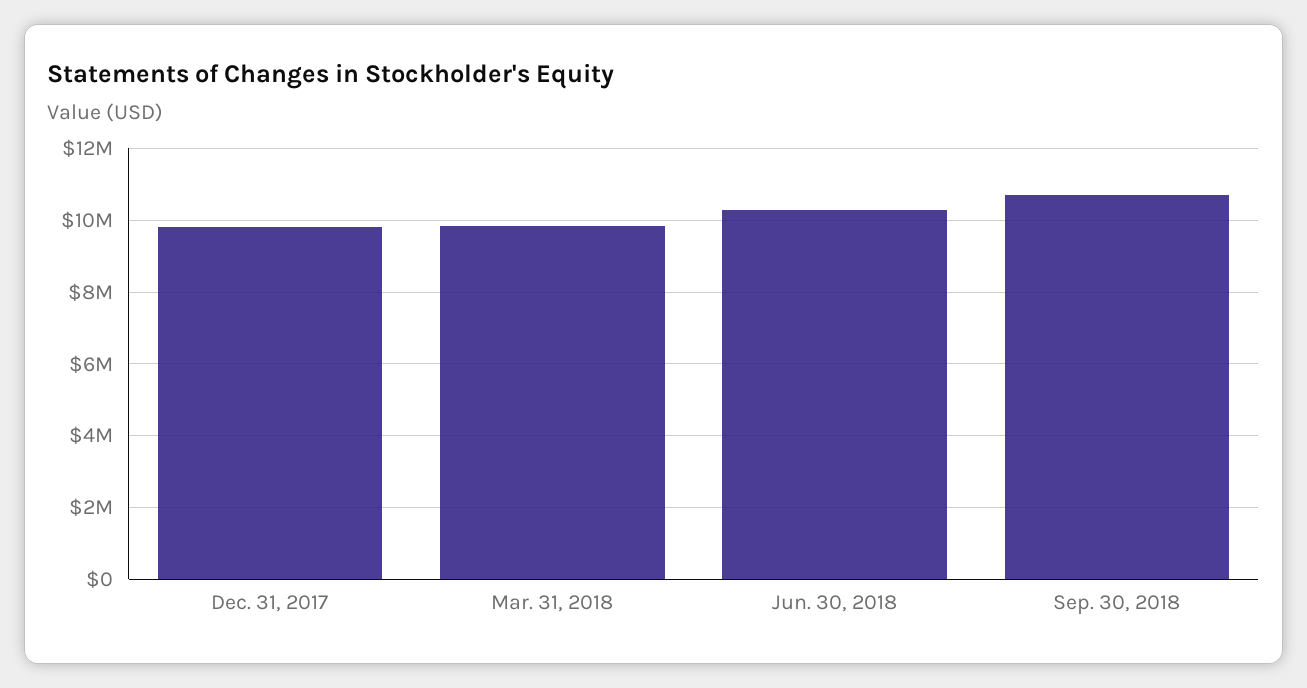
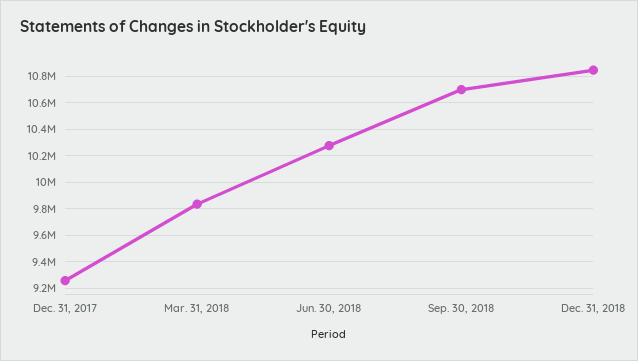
Dec. 31, 2017: 9800000 -> 9250000
Dec. 31, 2018: none -> 10850000

